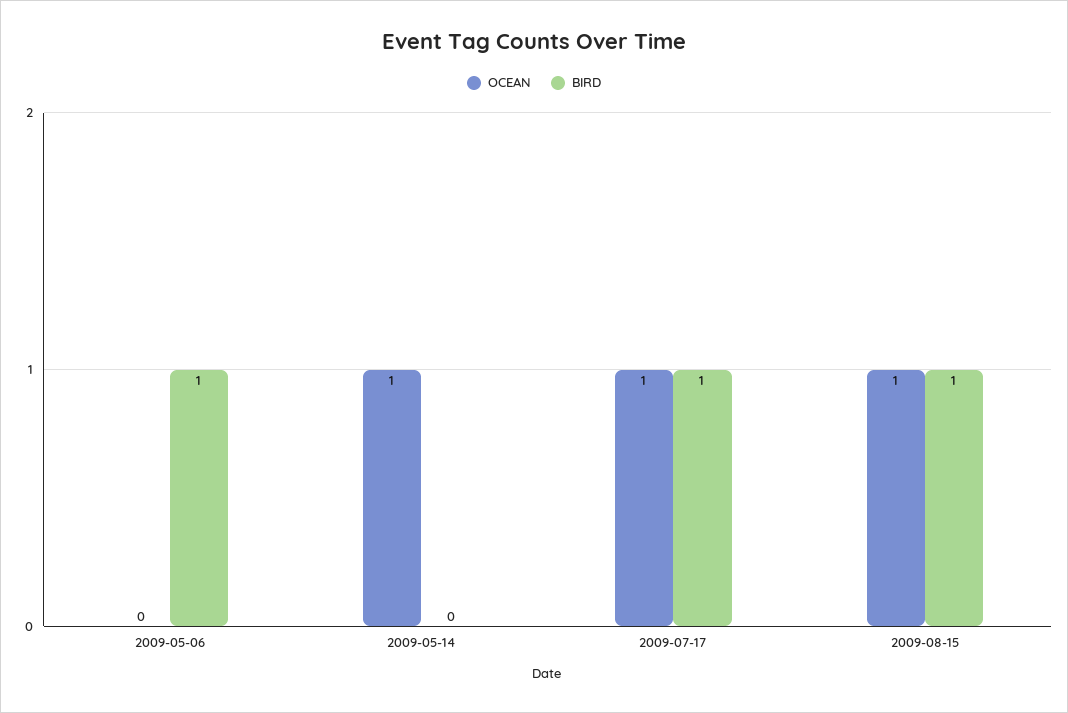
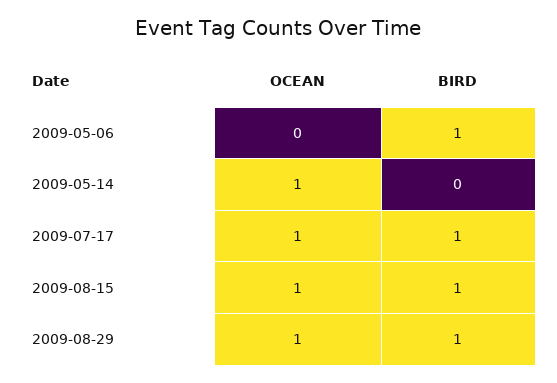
OCEAN, 2009-08-29: none -> 1
BIRD, 2009-08-29: none -> 1

